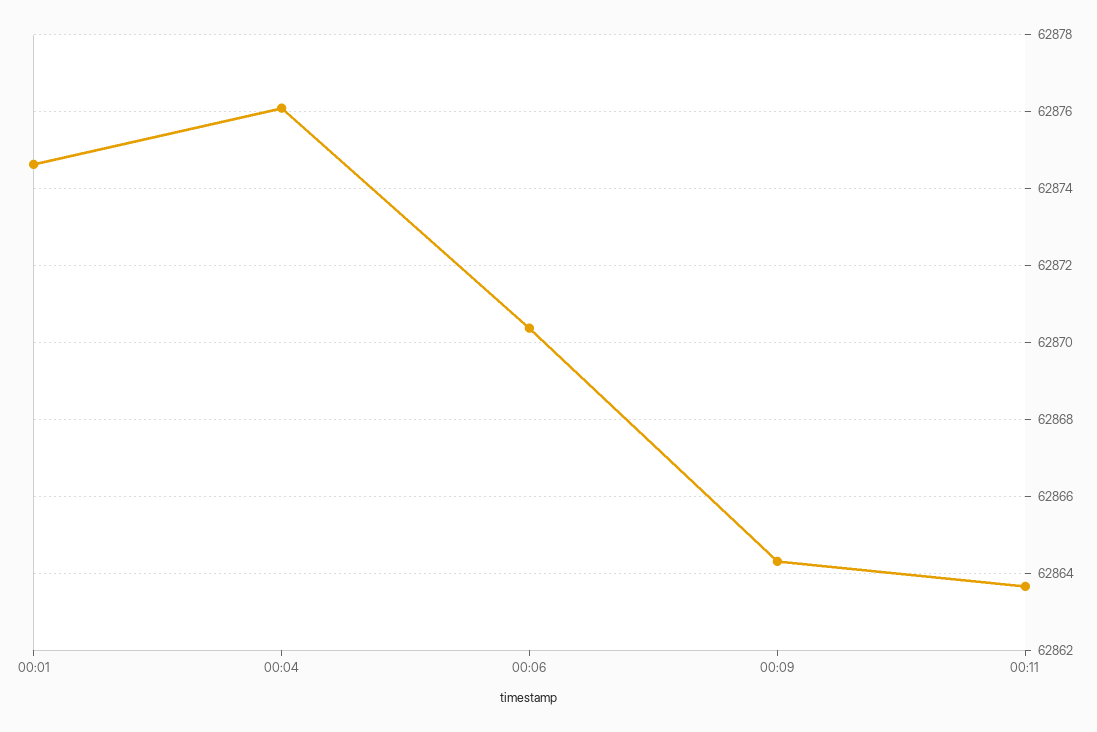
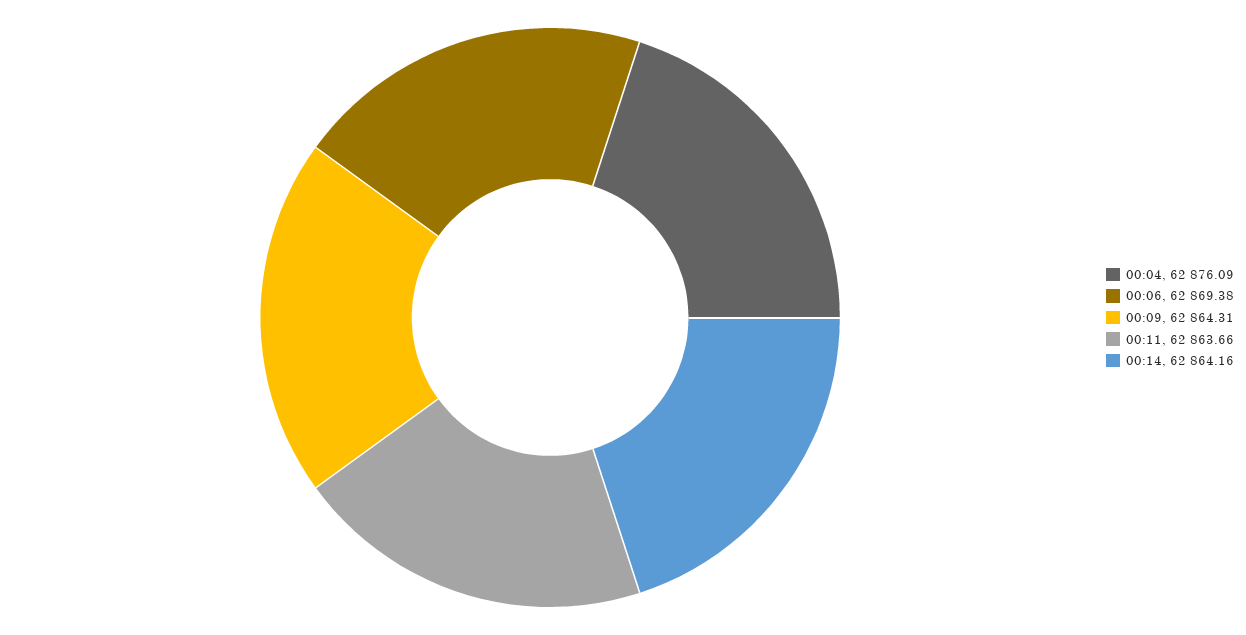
00:01: 62874.6 -> none
00:06: 62870.4 -> 62869.38
00:14: none -> 62864.16

